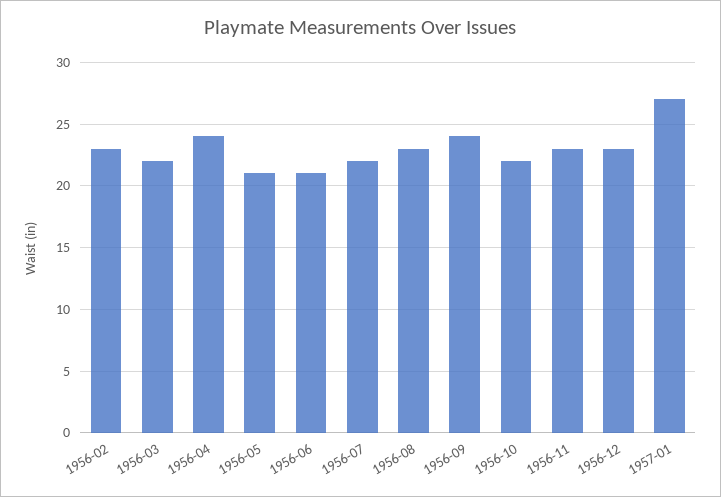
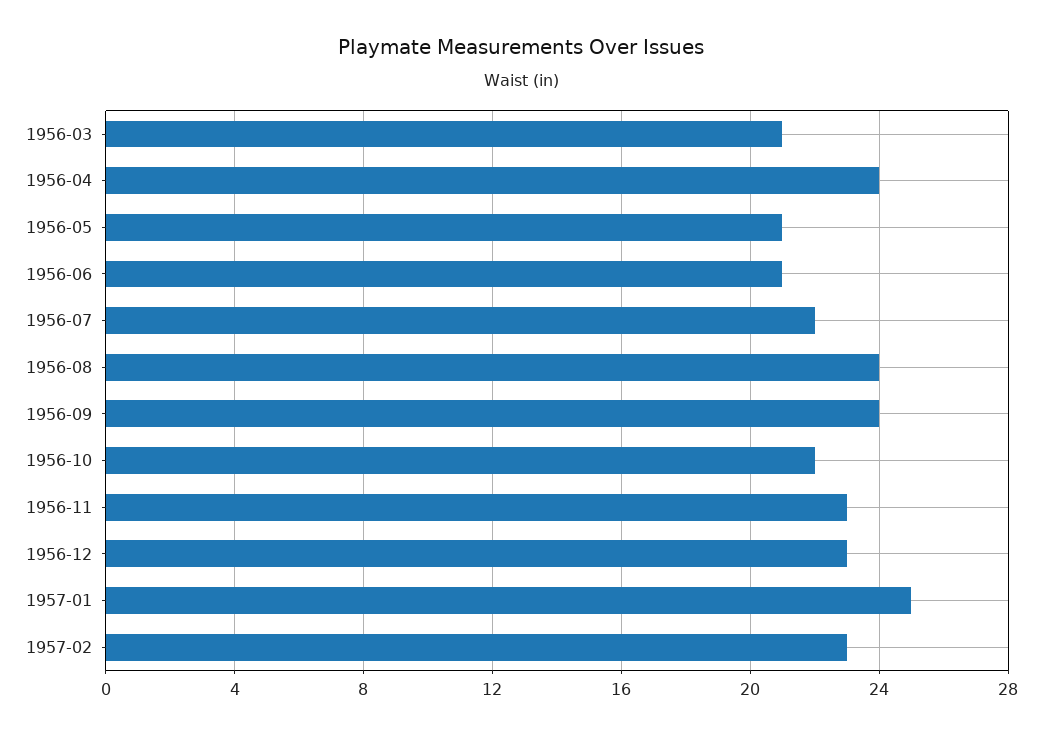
1956-02: 23 -> none
1956-03: 22 -> 21
1956-08: 23 -> 24
1957-01: 27 -> 25
1957-02: none -> 23

